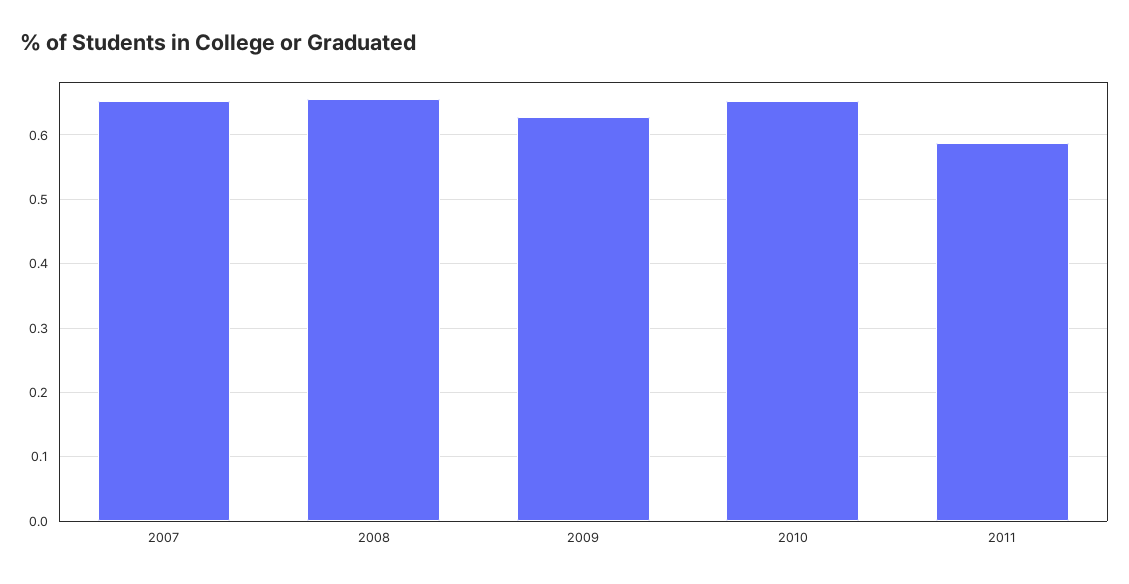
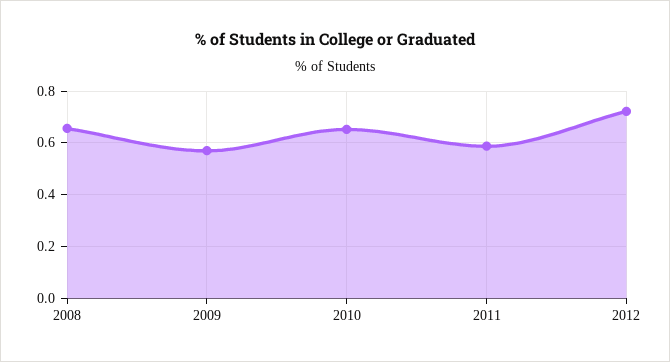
2007: 0.65 -> none
2009: 0.63 -> 0.575
2012: none -> 0.725

